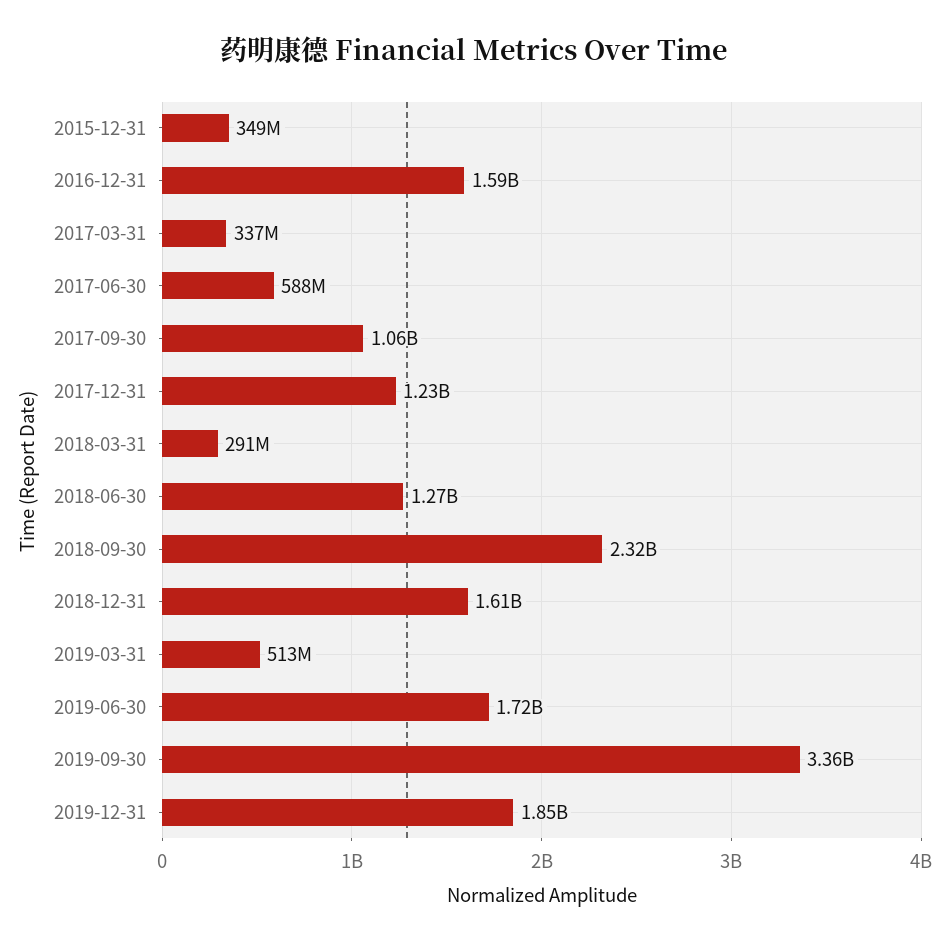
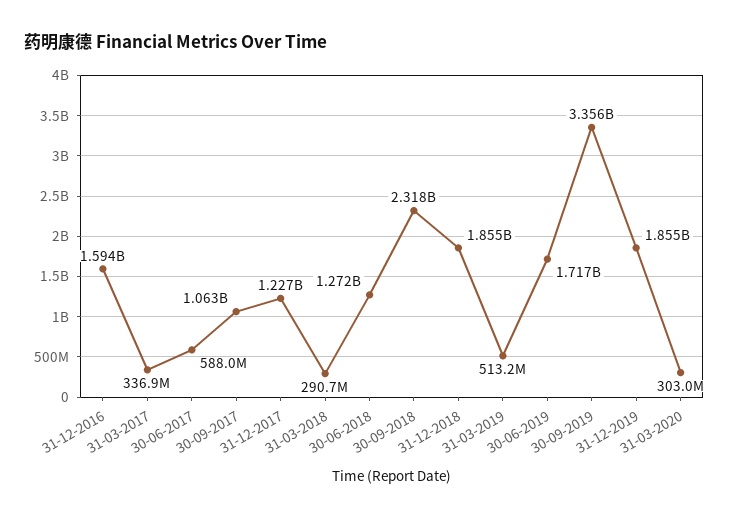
2015-12-31: 349000000 -> none
2018-12-31: 1610000000 -> 1855000000
31-03-2020: none -> 303000000

